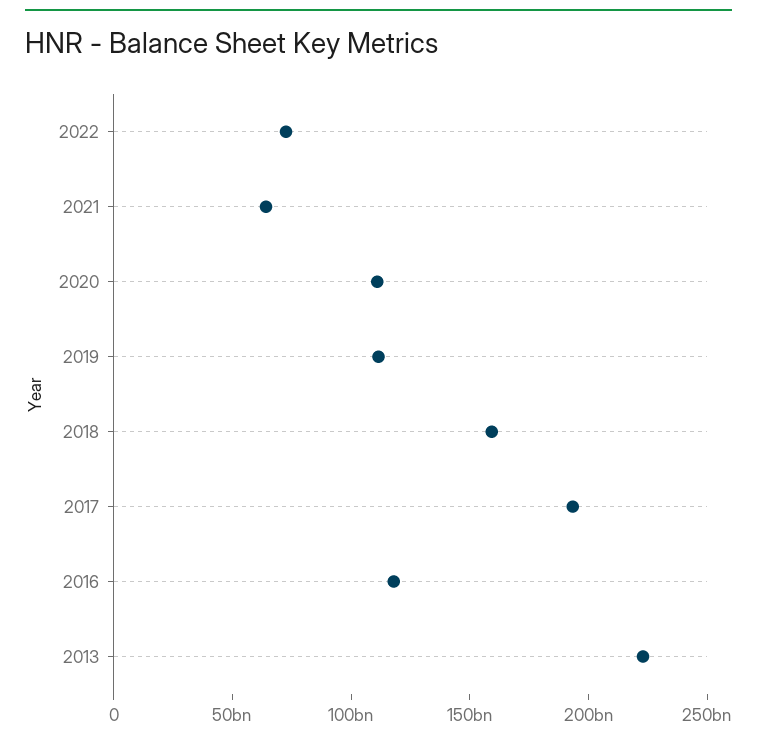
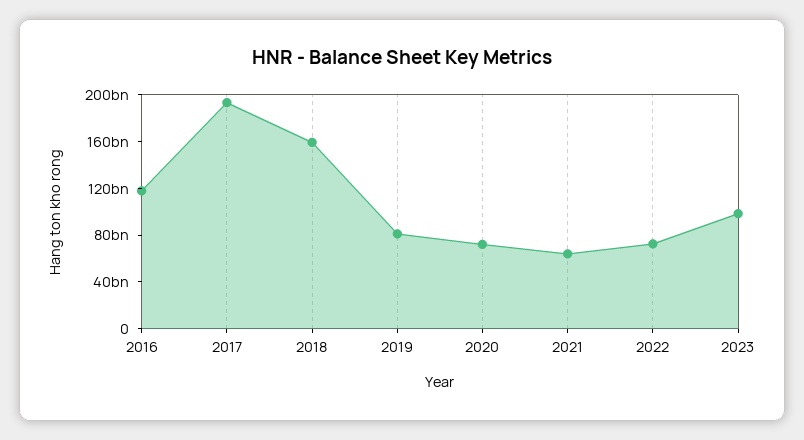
2020: 110000000000 -> 70000000000
2019: 110000000000 -> 80000000000
2013: 220000000000 -> none
2023: none -> 100000000000

